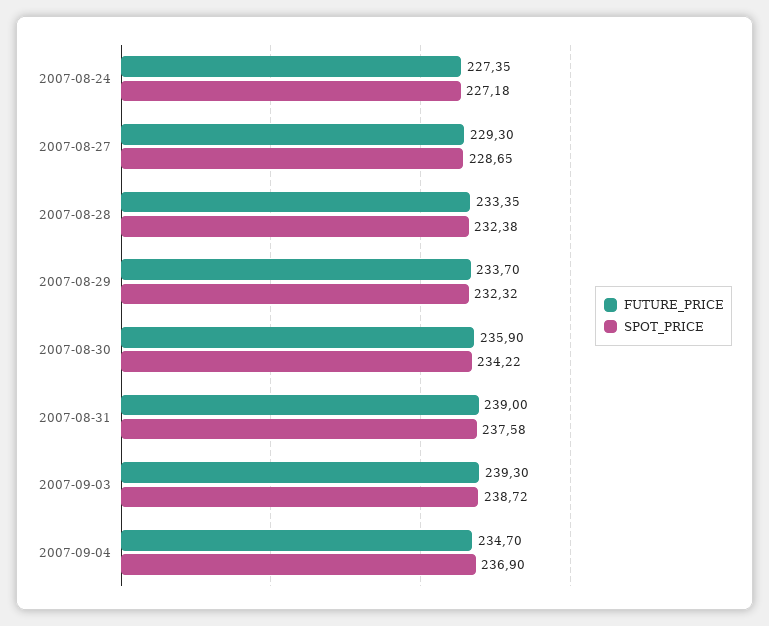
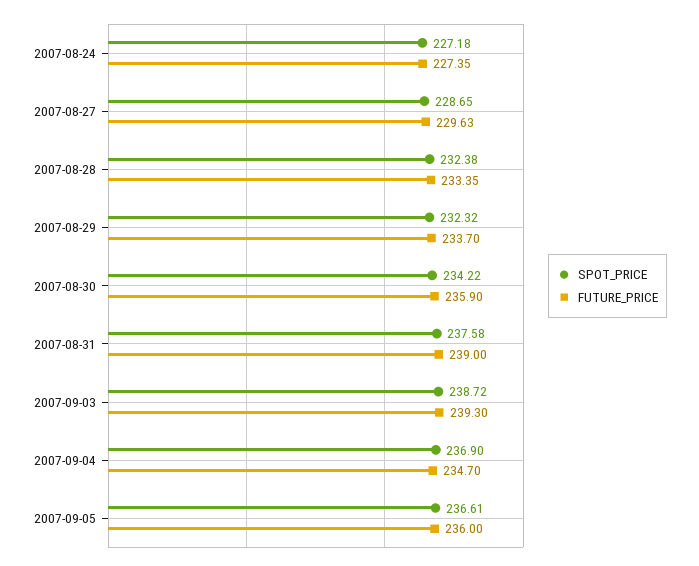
FUTURE_PRICE, 2007-08-27: 229.3 -> 229.63
SPOT_PRICE, 2007-09-05: none -> 236.61
FUTURE_PRICE, 2007-09-05: none -> 236

